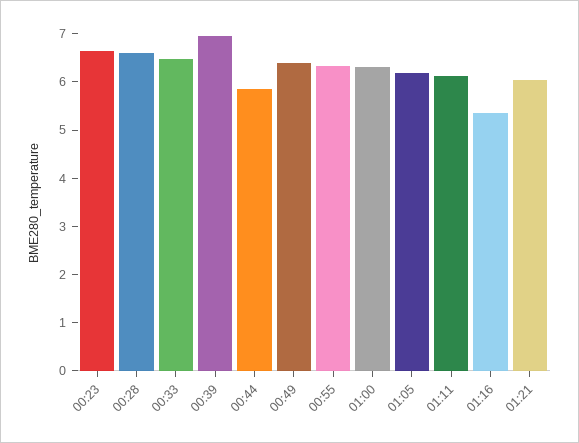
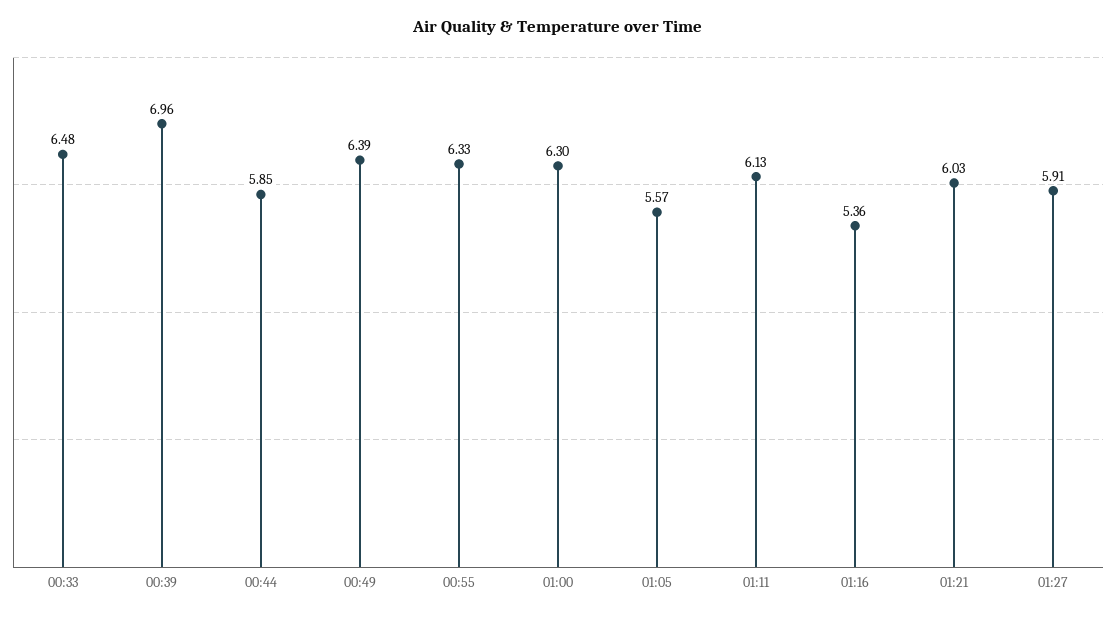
00:23: 6.6 -> none
00:28: 6.6 -> none
01:05: 6.2 -> 5.57
01:27: none -> 5.91

